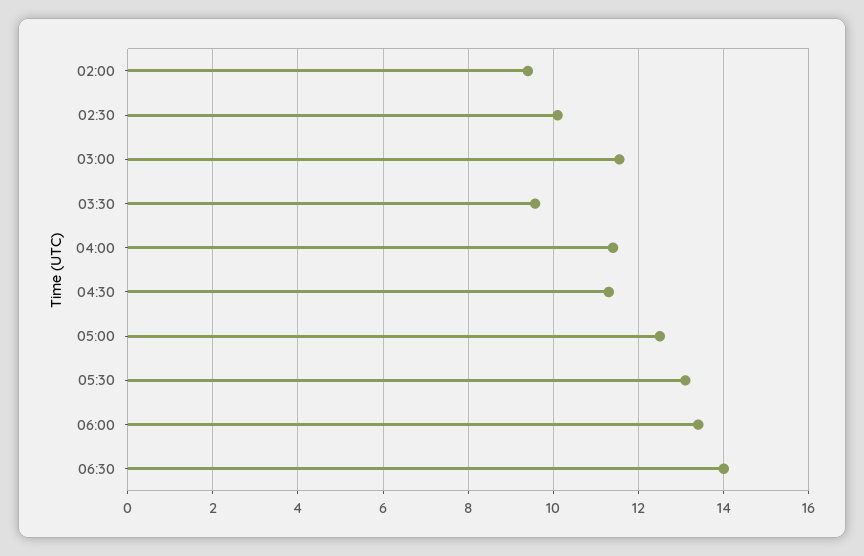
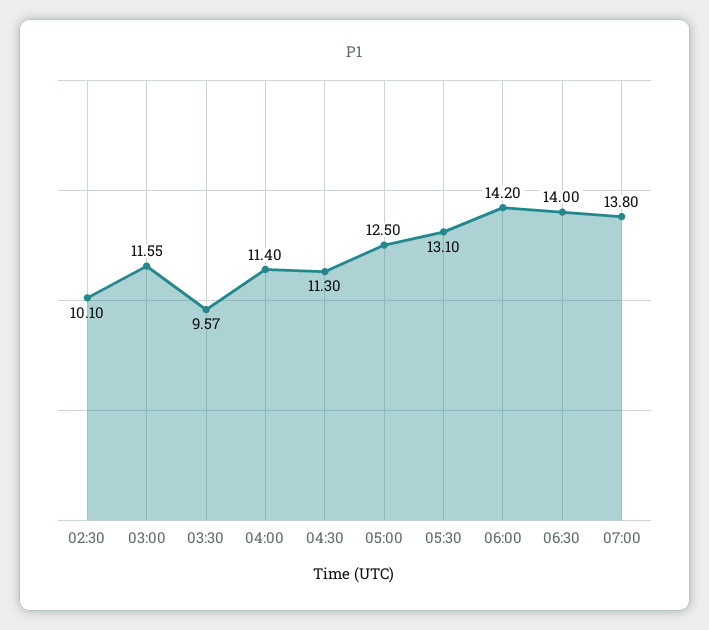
02:00: 9.4 -> none
06:00: 13.4 -> 14.2
07:00: none -> 13.8

